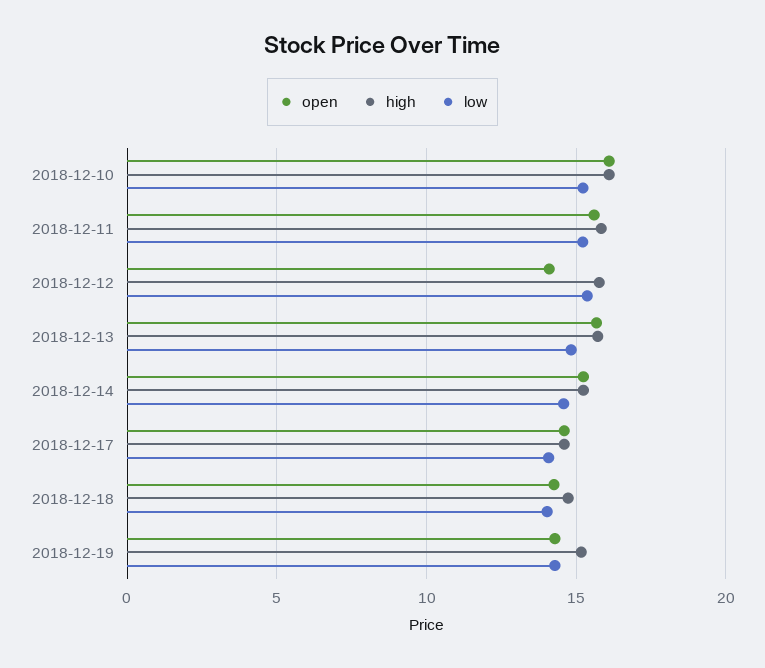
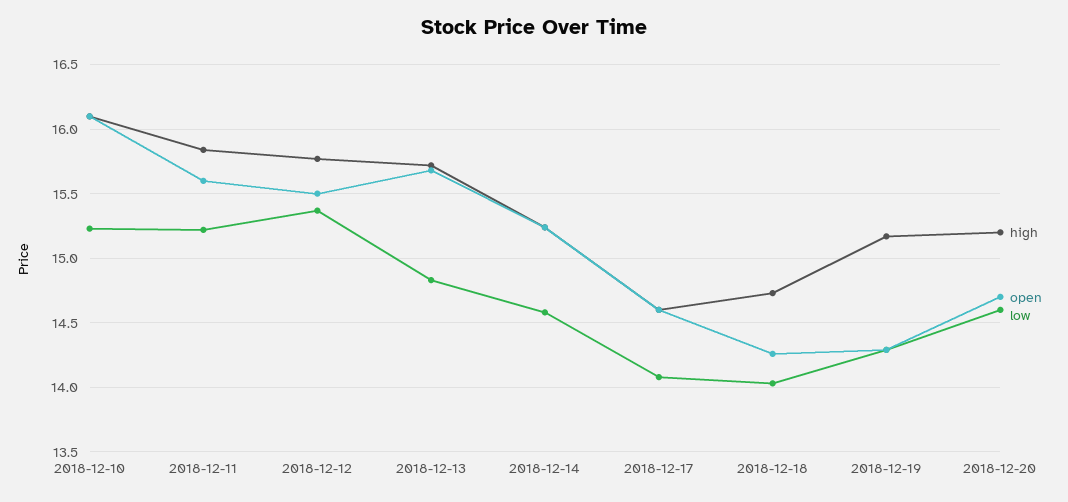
open, 2018-12-12: 14 -> 15.5
high, 2018-12-20: none -> 15.2
open, 2018-12-20: none -> 14.7
low, 2018-12-20: none -> 14.6

